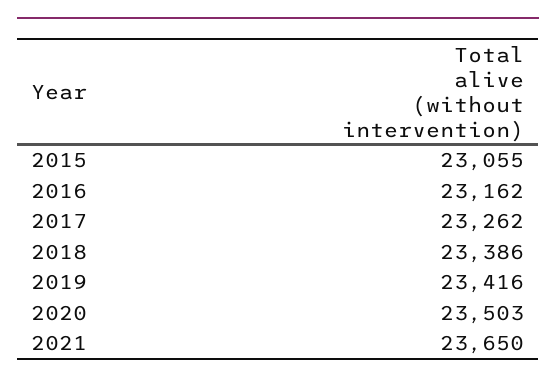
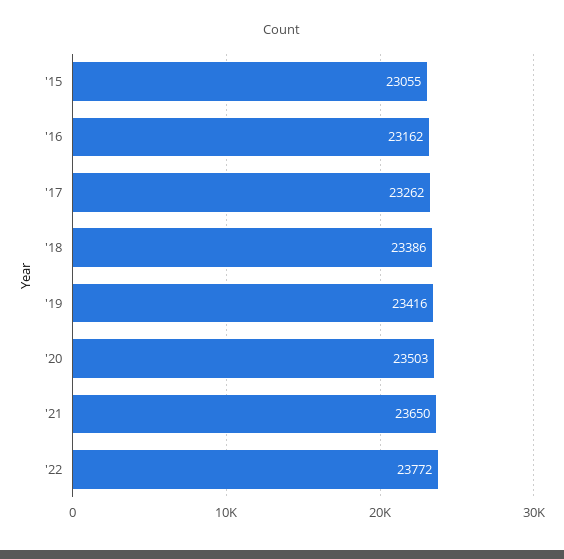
'22: none -> 23772

